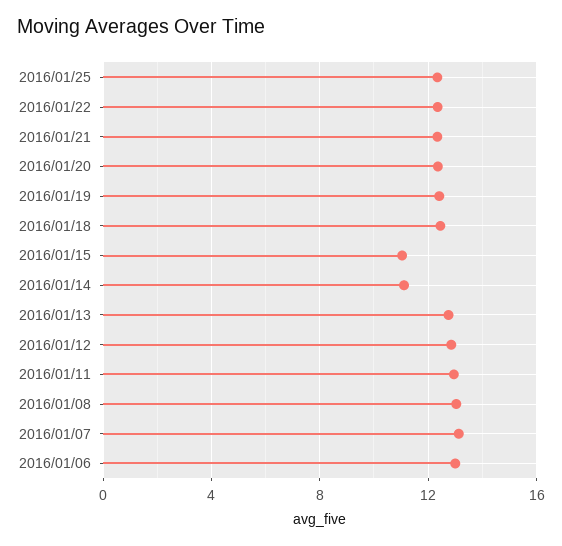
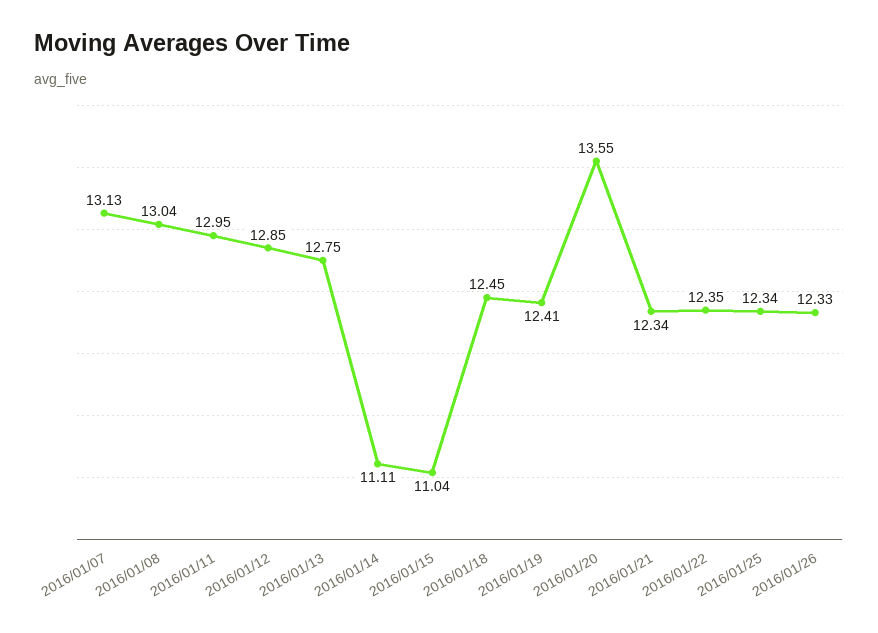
2016/01/20: 12.5 -> 13.55
2016/01/06: 13 -> none
2016/01/26: none -> 12.33

